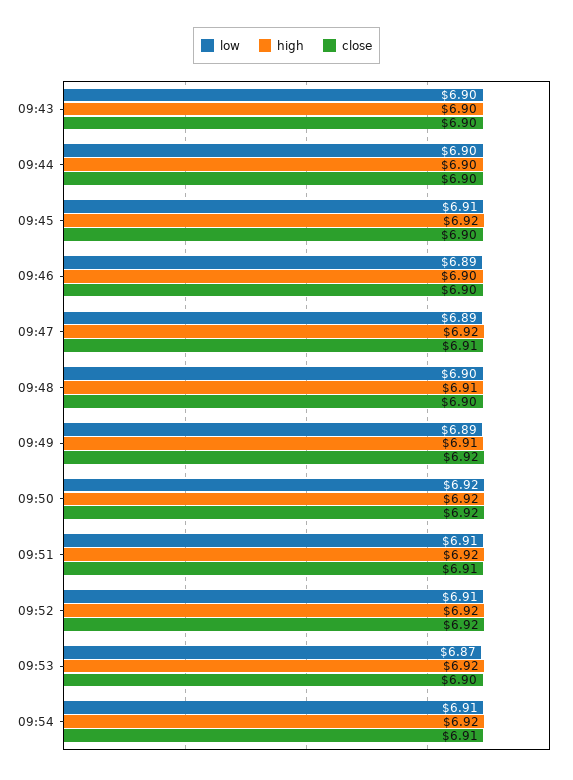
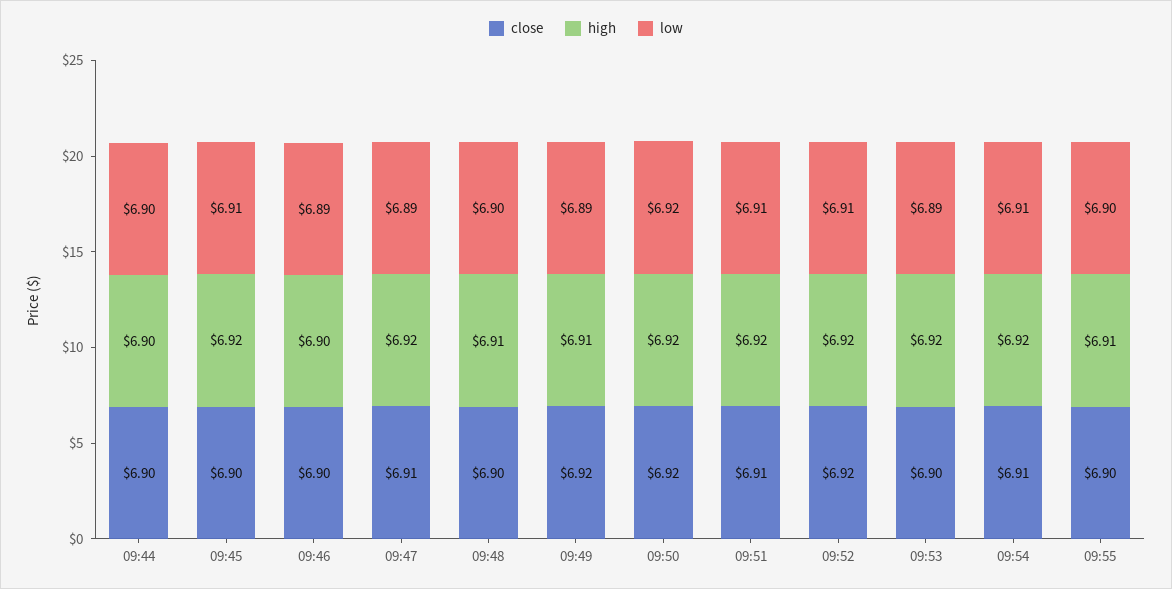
low, 09:43: 6.9 -> none
high, 09:43: 6.9 -> none
close, 09:43: 6.9 -> none
low, 09:53: 6.87 -> 6.89
close, 09:55: none -> 6.9
high, 09:55: none -> 6.91
low, 09:55: none -> 6.9

